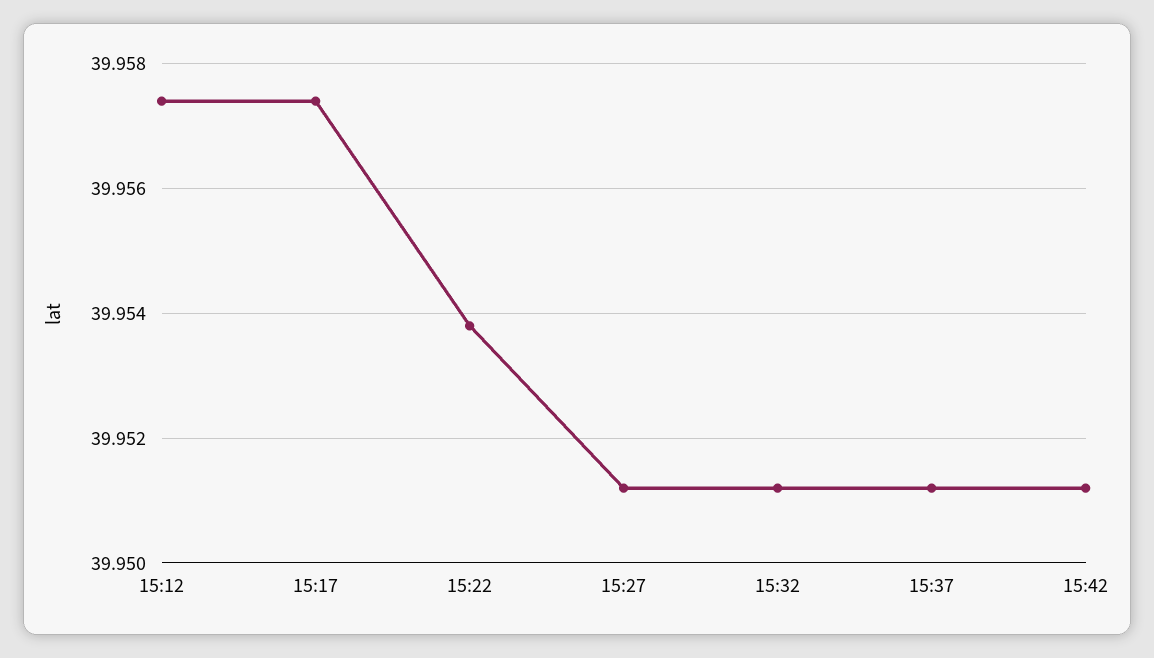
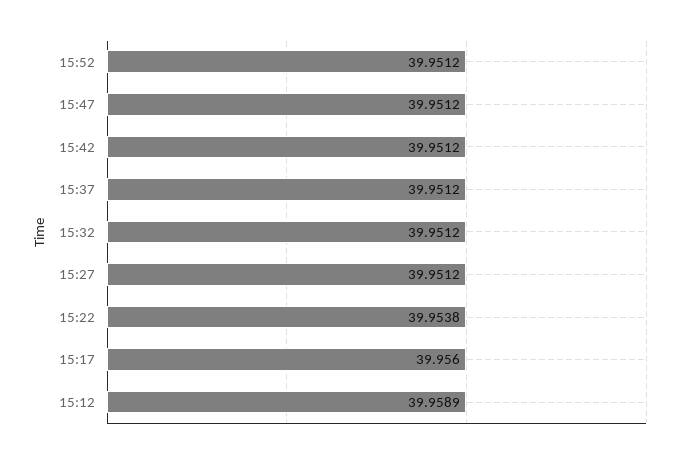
15:12: 39.9575 -> 39.9589
15:17: 39.9575 -> 39.956
15:52: none -> 39.9512
15:47: none -> 39.9512

